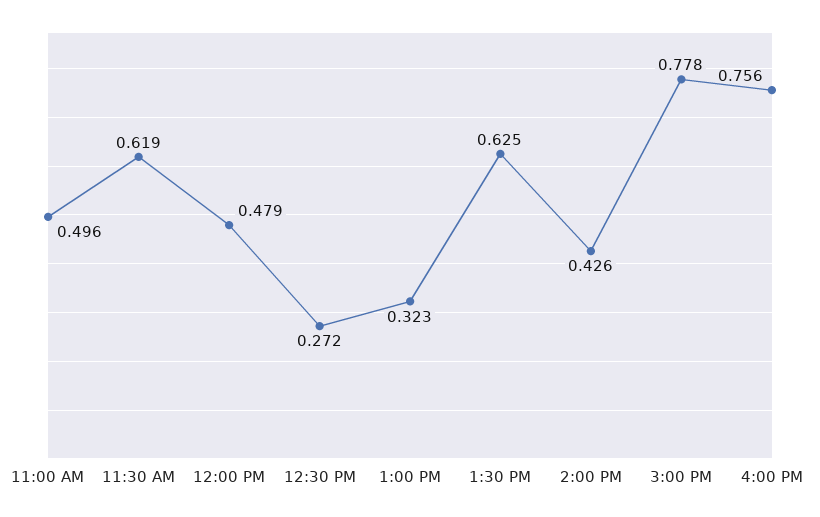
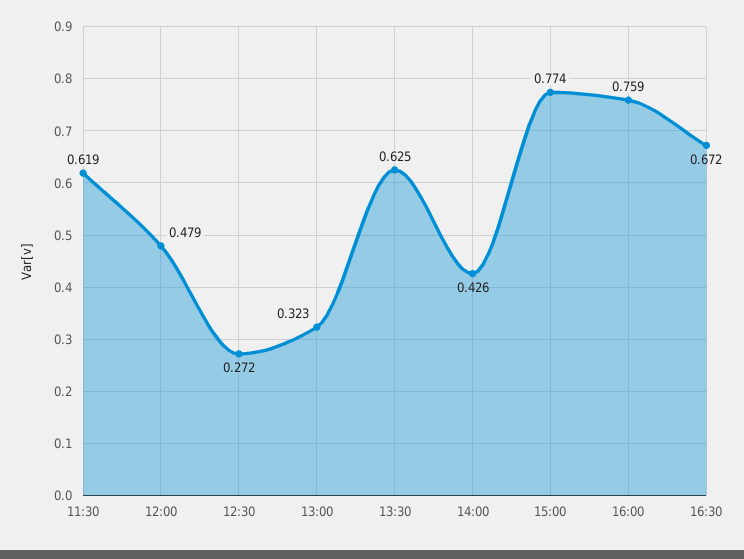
11:00 AM: 0.496 -> none
3:00 PM: 0.778 -> 0.774
4:00 PM: 0.756 -> 0.759
16:30: none -> 0.672

